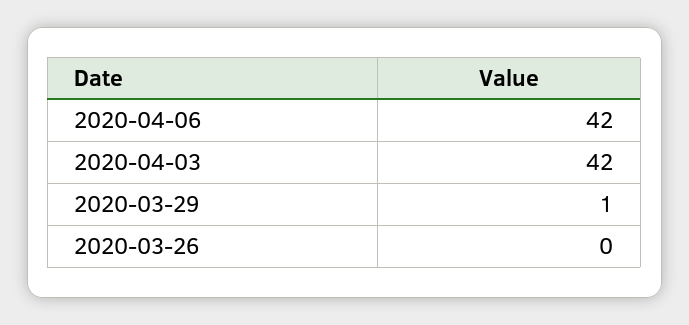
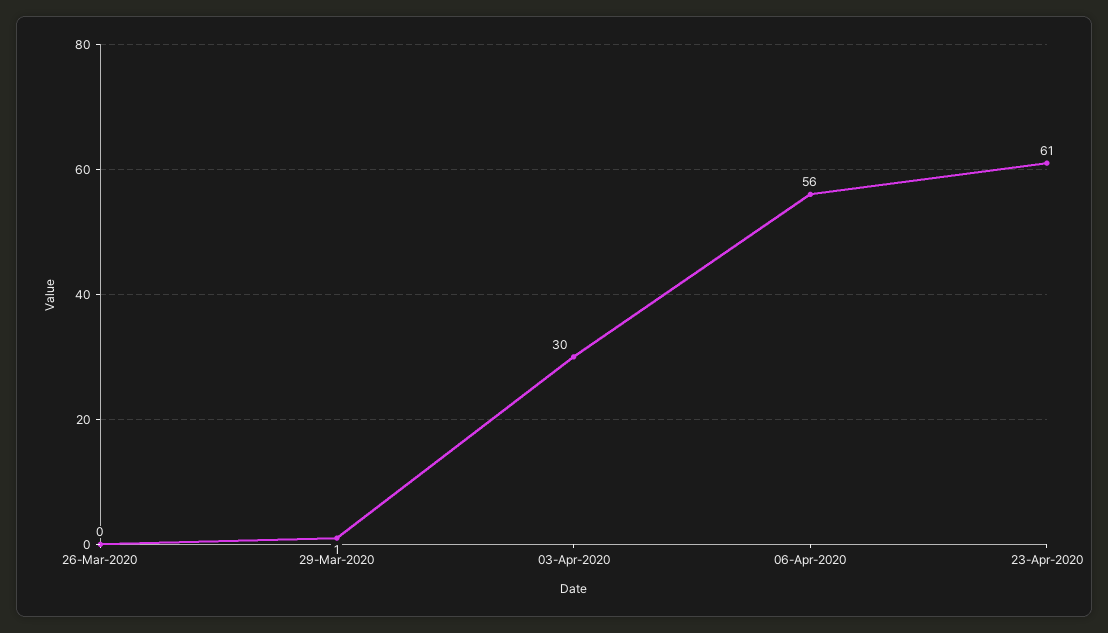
2020-04-06: 42 -> 56
2020-04-03: 42 -> 30
23-Apr-2020: none -> 61

